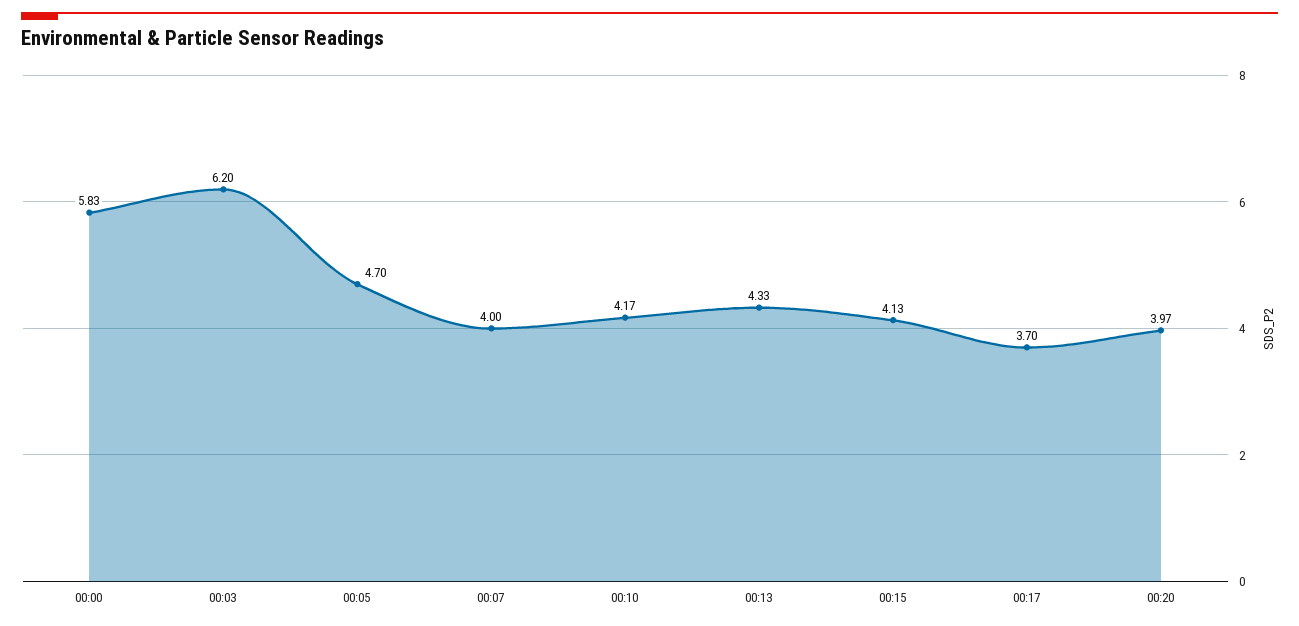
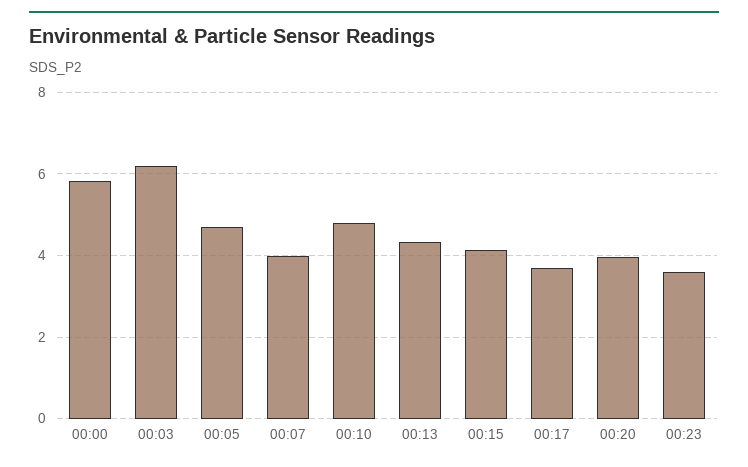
00:10: 4.17 -> 4.8
00:23: none -> 3.6

